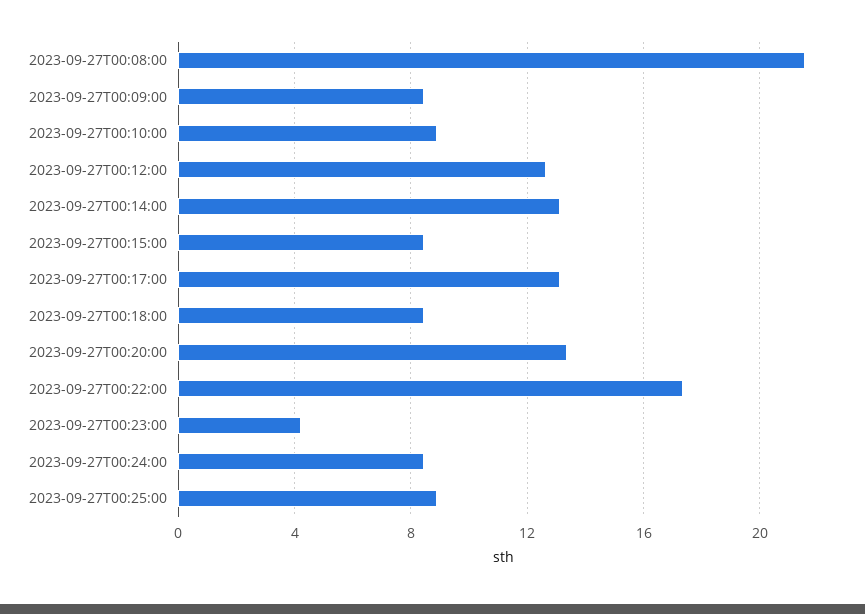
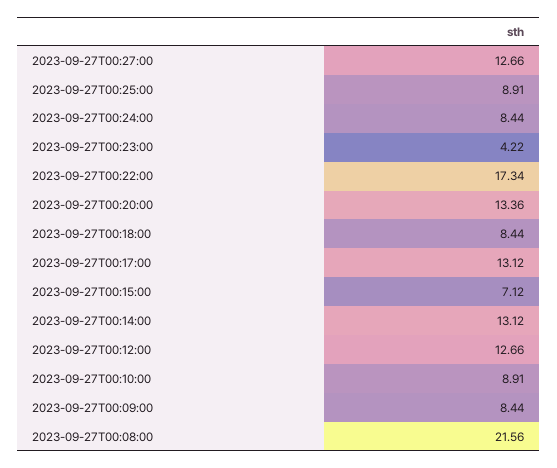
2023-09-27T00:15:00: 8.5 -> 7.12
2023-09-27T00:27:00: none -> 12.66

